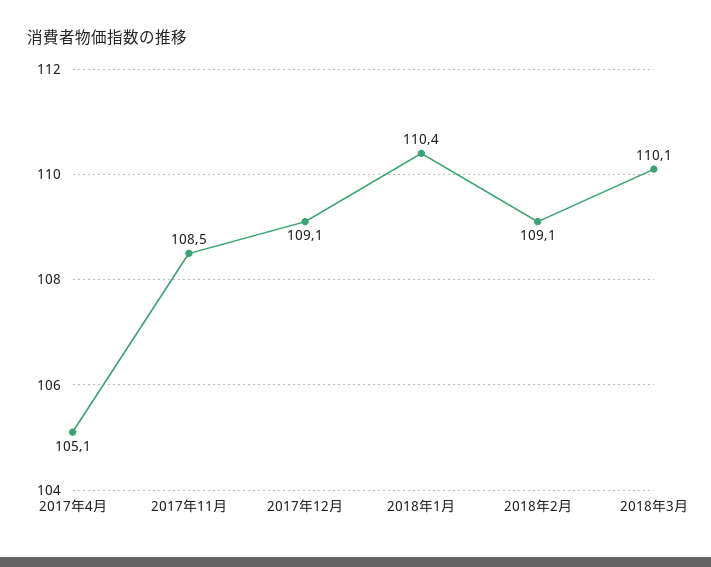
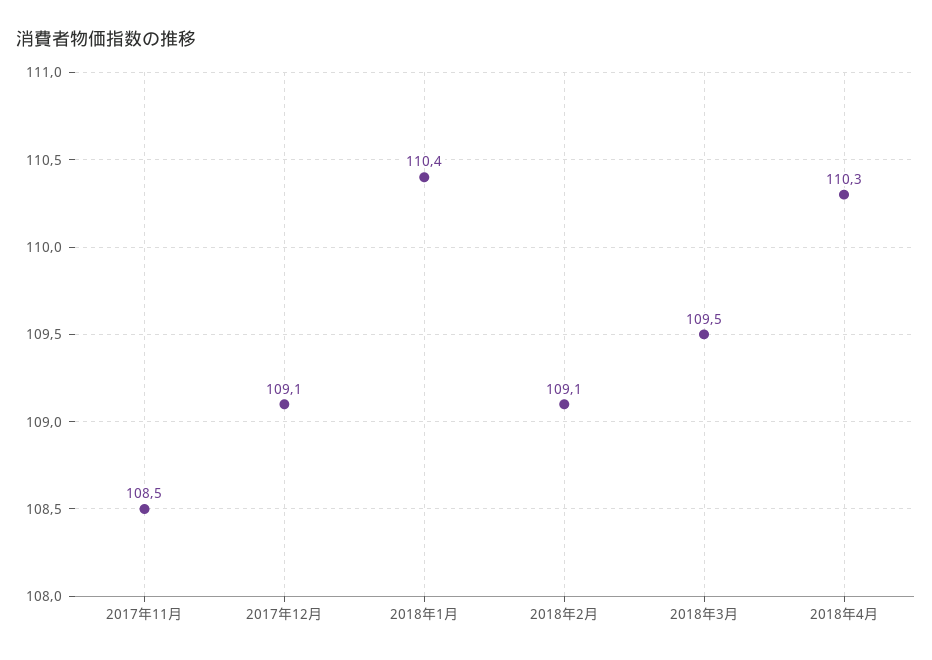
2017年4月: 105.1 -> none
2018年3月: 110.1 -> 109.5
2018年4月: none -> 110.3

